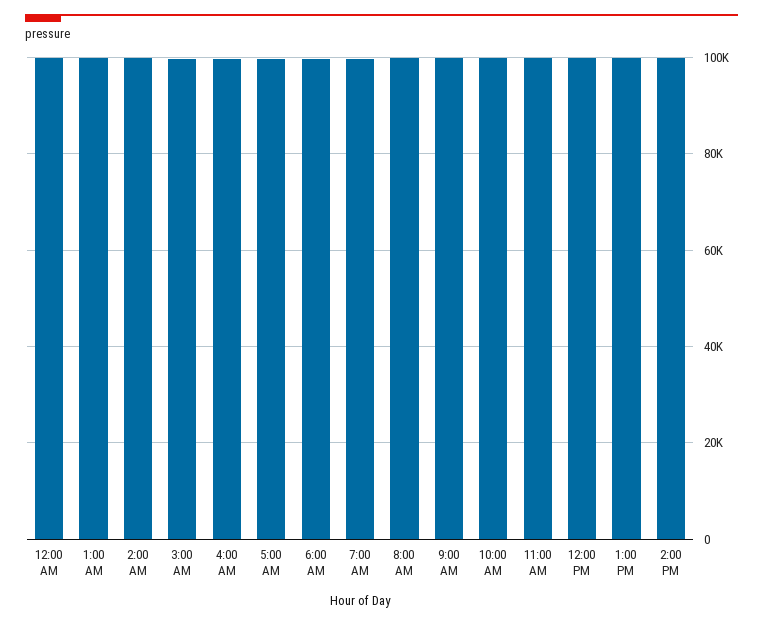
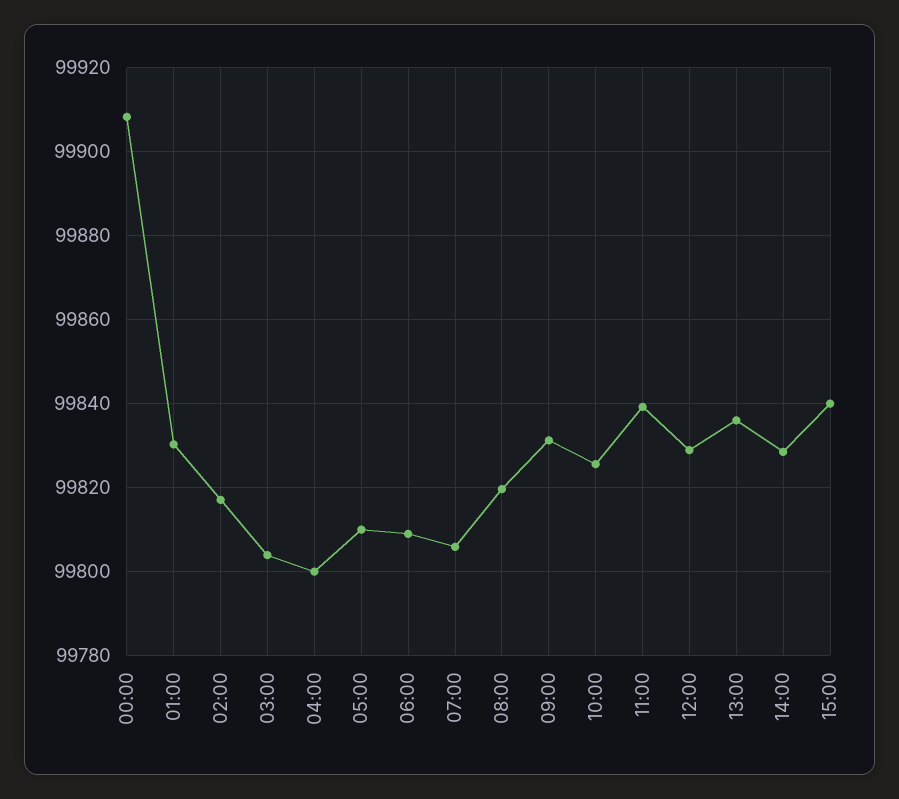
15:00: none -> 99840

